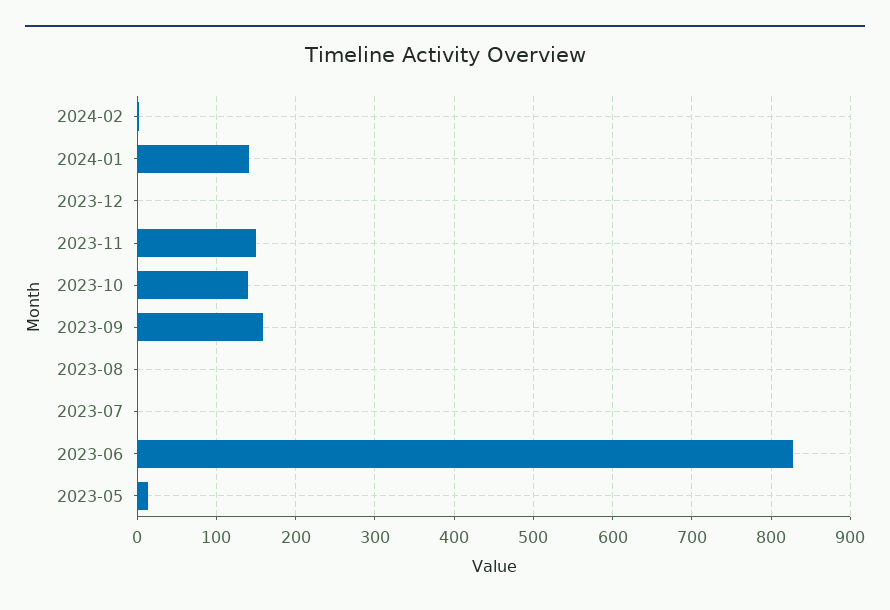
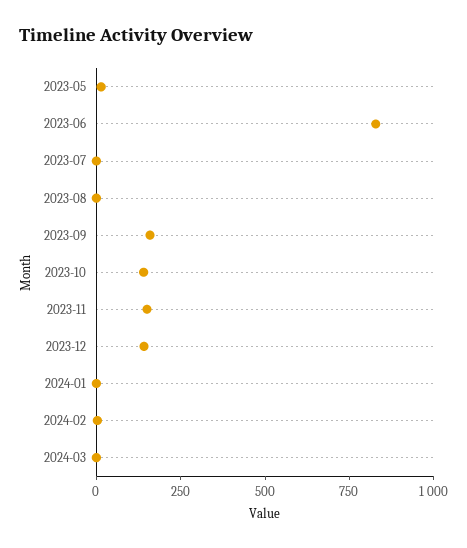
2024-01: 140 -> 0
2023-12: 0 -> 150
2024-03: none -> 0

